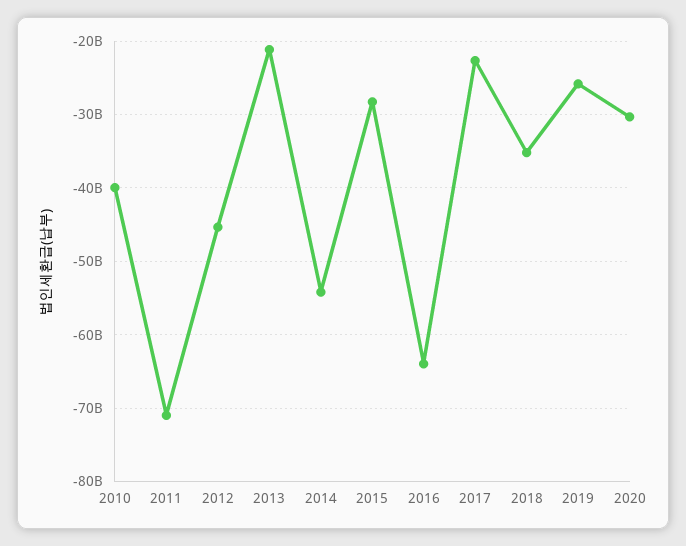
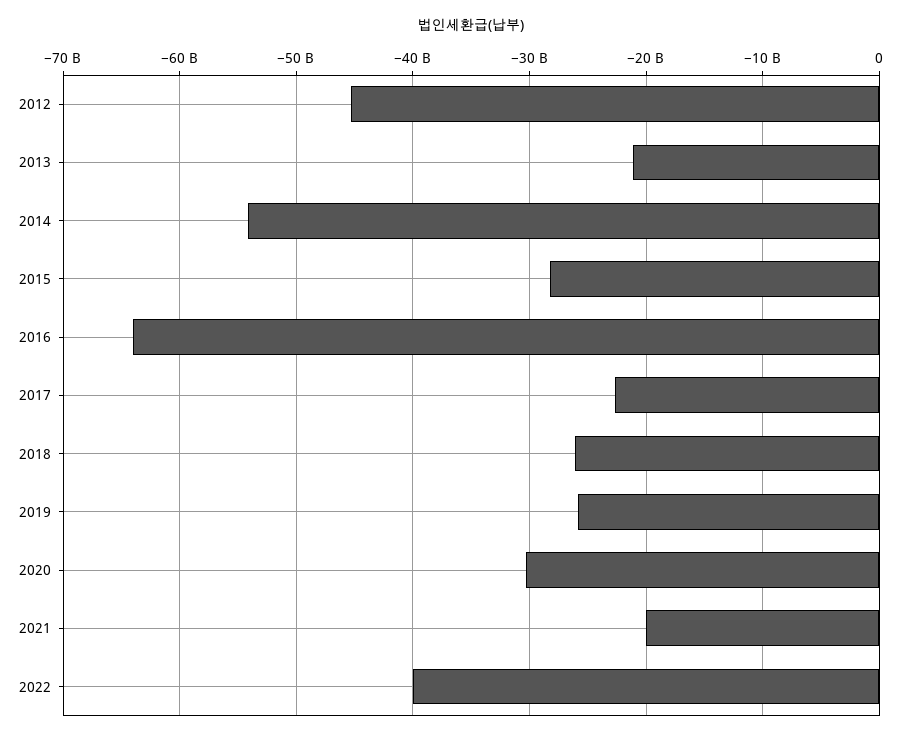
2010: -40000000000 -> none
2011: -71000000000 -> none
2018: -35000000000 -> -26000000000
2021: none -> -20000000000
2022: none -> -40000000000

